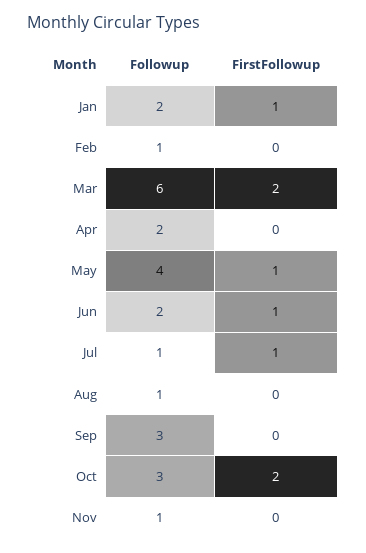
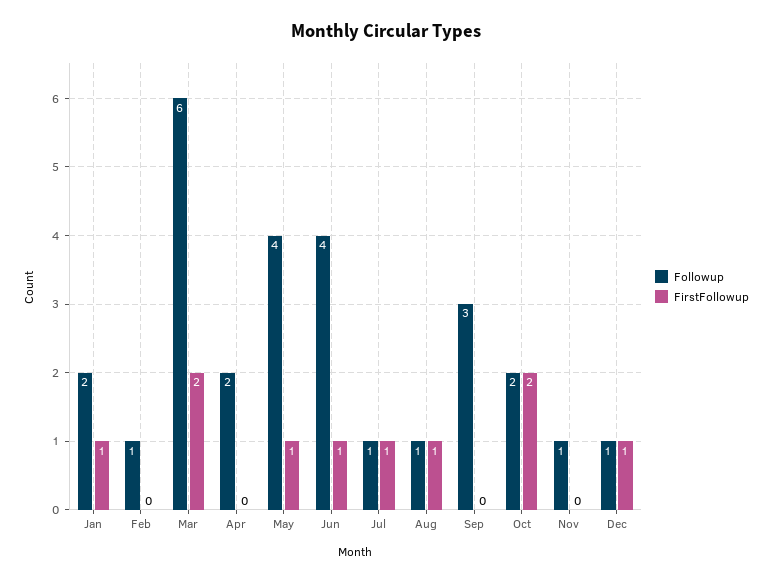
Followup, Jun: 2 -> 4
FirstFollowup, Aug: 0 -> 1
Followup, Oct: 3 -> 2
Followup, Dec: none -> 1
FirstFollowup, Dec: none -> 1

